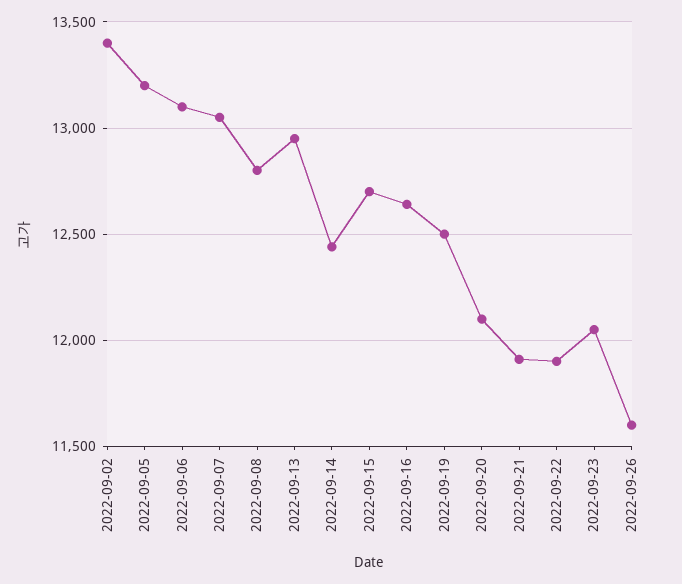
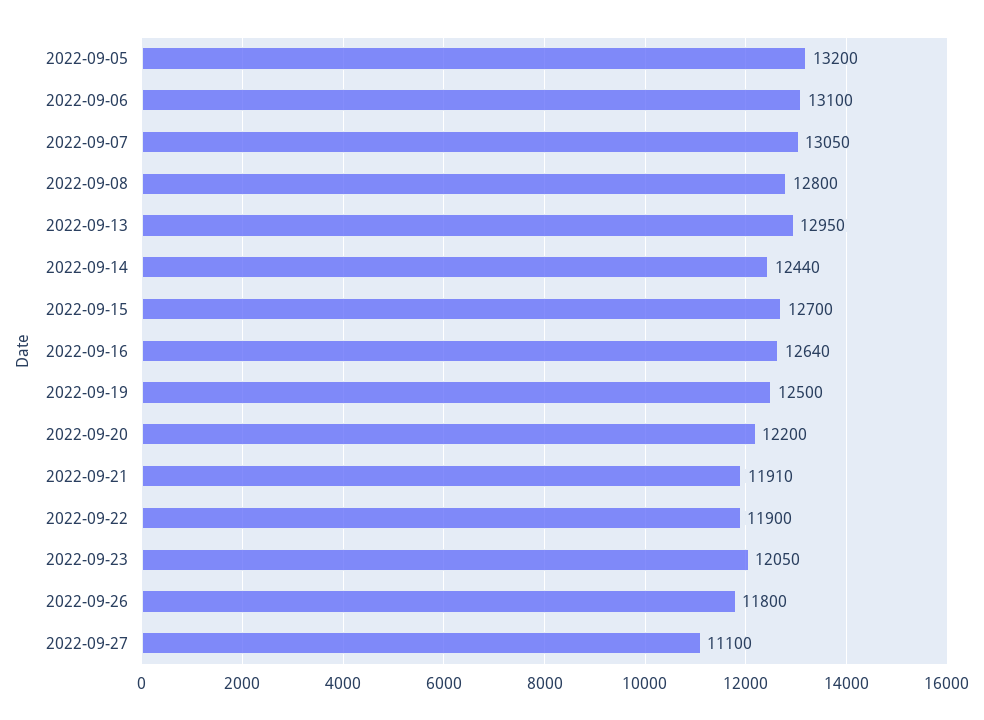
2022-09-02: 13400 -> none
2022-09-20: 12100 -> 12200
2022-09-26: 11600 -> 11800
2022-09-27: none -> 11100

